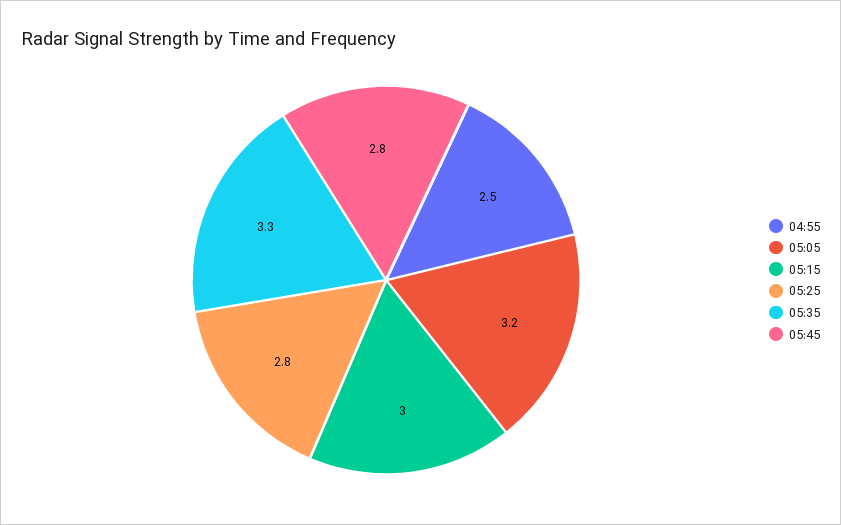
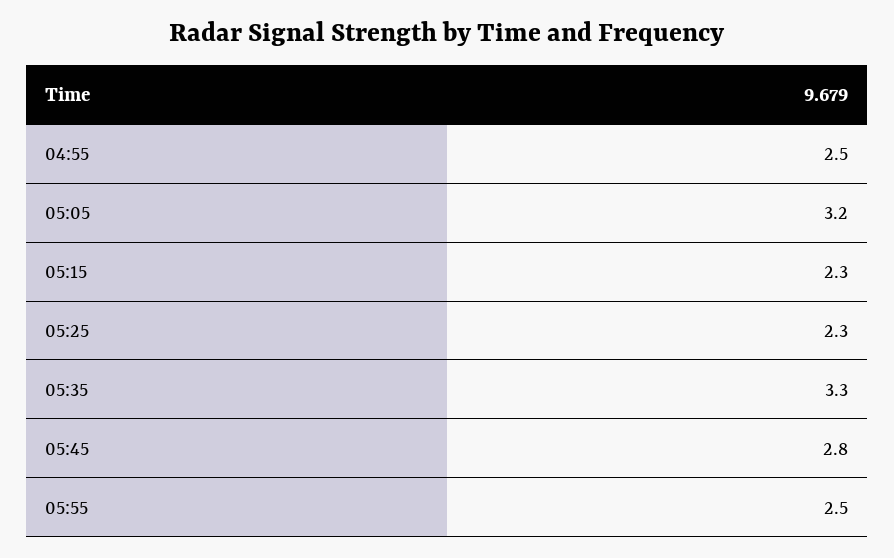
05:15: 3 -> 2.3
05:25: 2.8 -> 2.3
05:55: none -> 2.5

